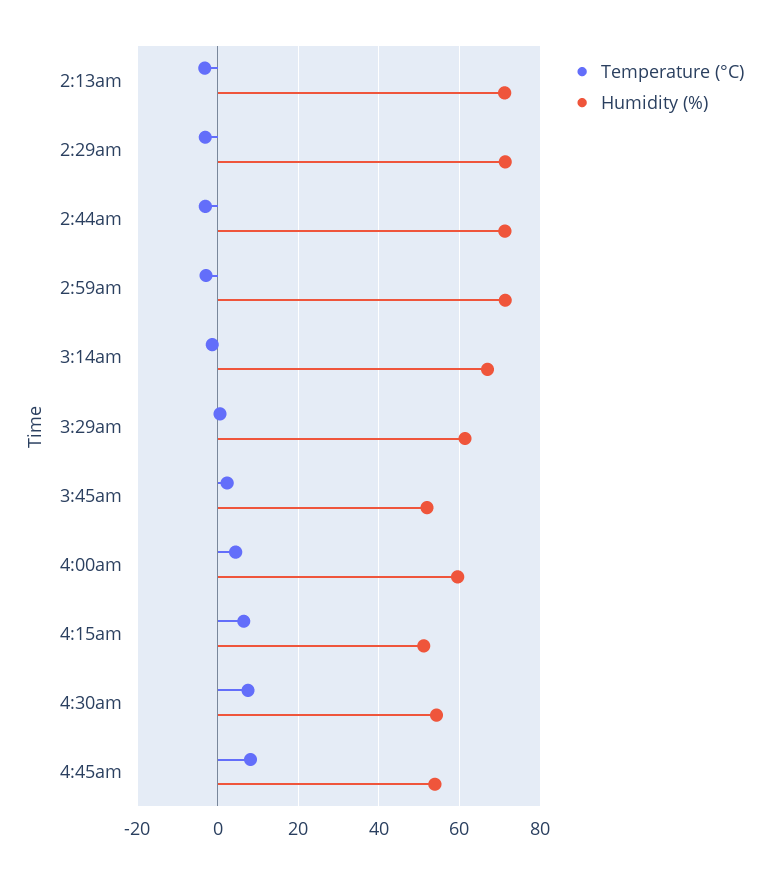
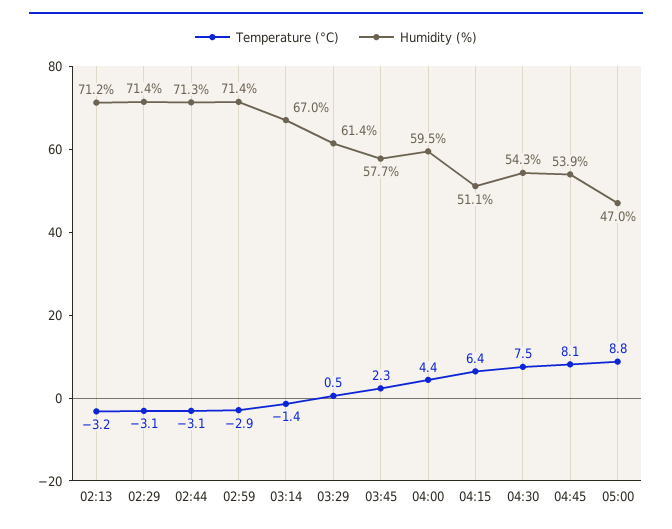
Humidity (%), 3:45am: 52 -> 57.7
Temperature (°C), 05:00: none -> 8.8
Humidity (%), 05:00: none -> 47

